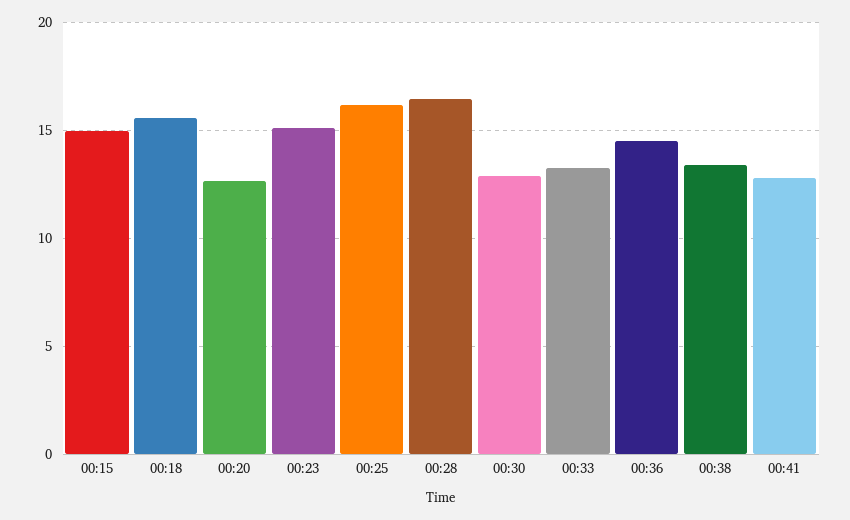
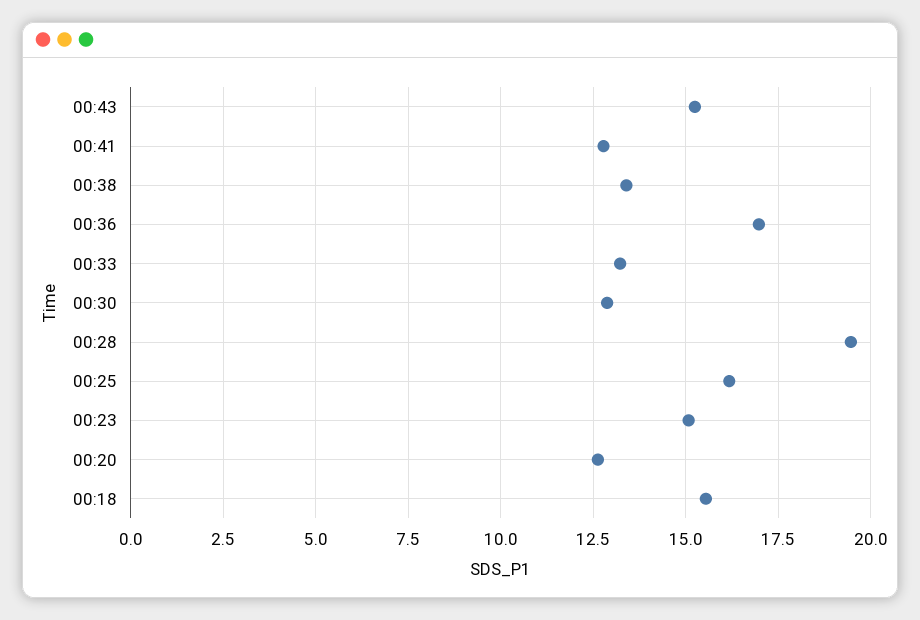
00:15: 15 -> none
00:28: 16.5 -> 19.5
00:36: 14.5 -> 17
00:43: none -> 15.25

